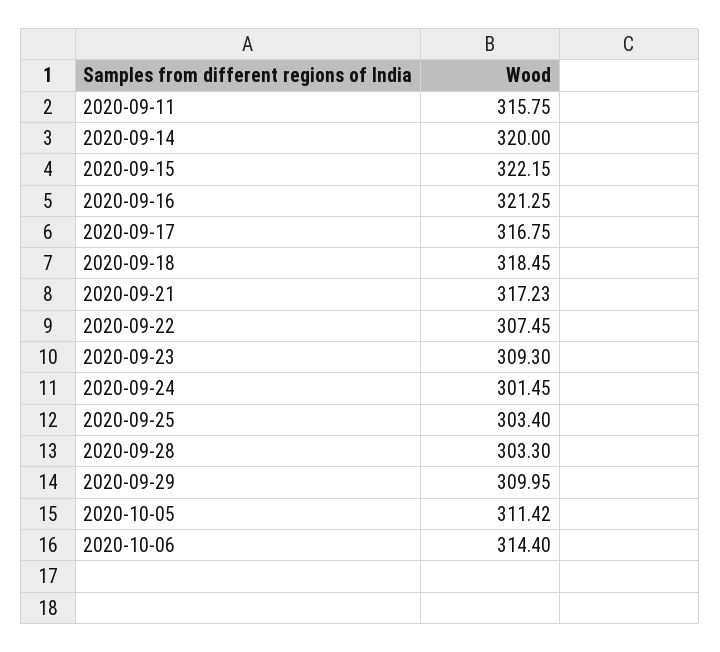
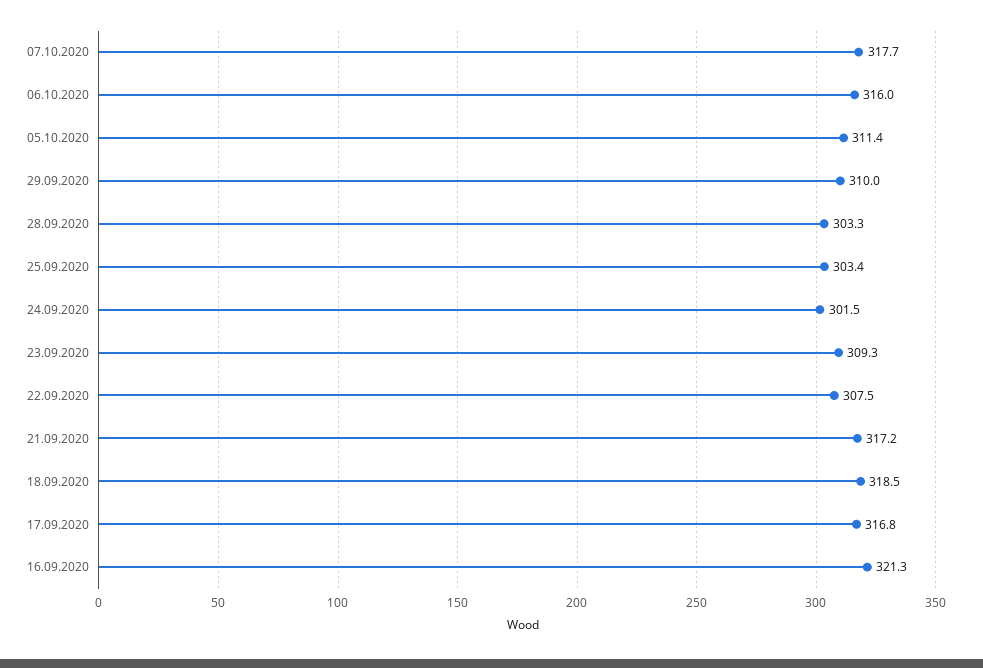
2020-09-11: 315.75 -> none
2020-09-14: 320 -> none
2020-09-15: 322.15 -> none
2020-10-06: 314.4 -> 316
07.10.2020: none -> 317.7

